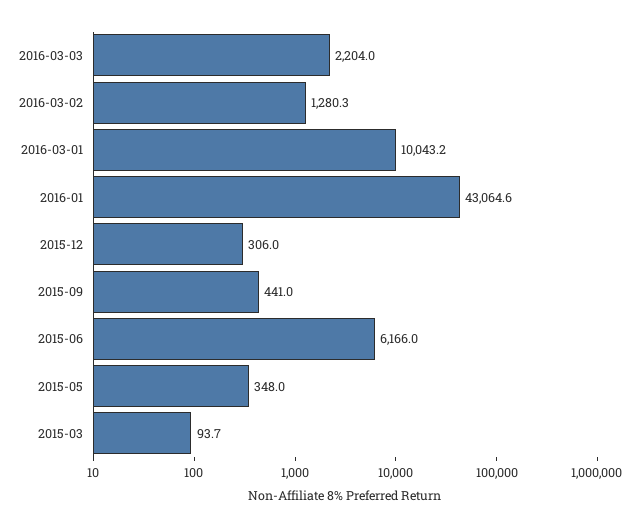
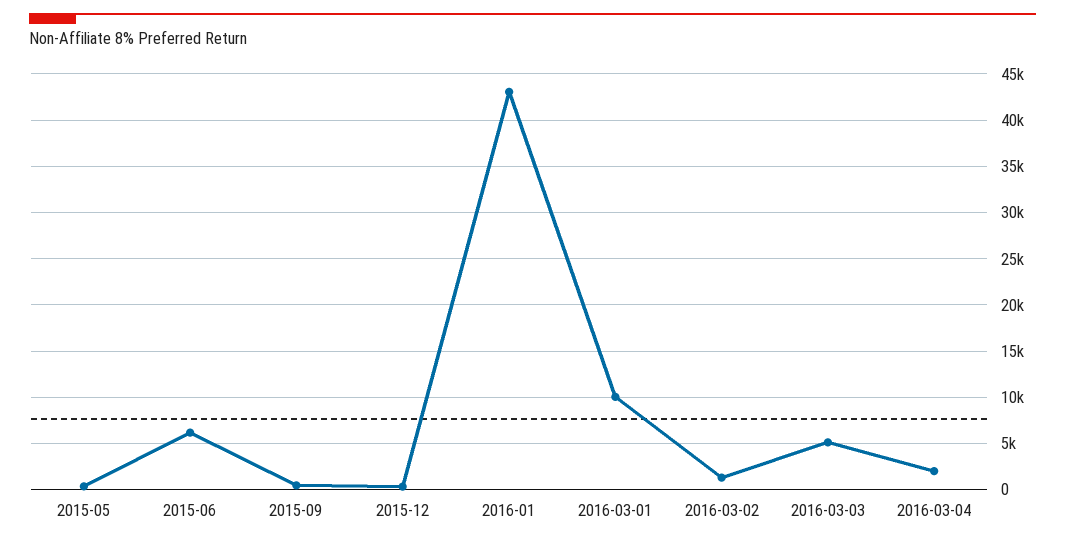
2016-03-03: 2204 -> 5000
2015-03: 93.7 -> none
2016-03-04: none -> 2000

